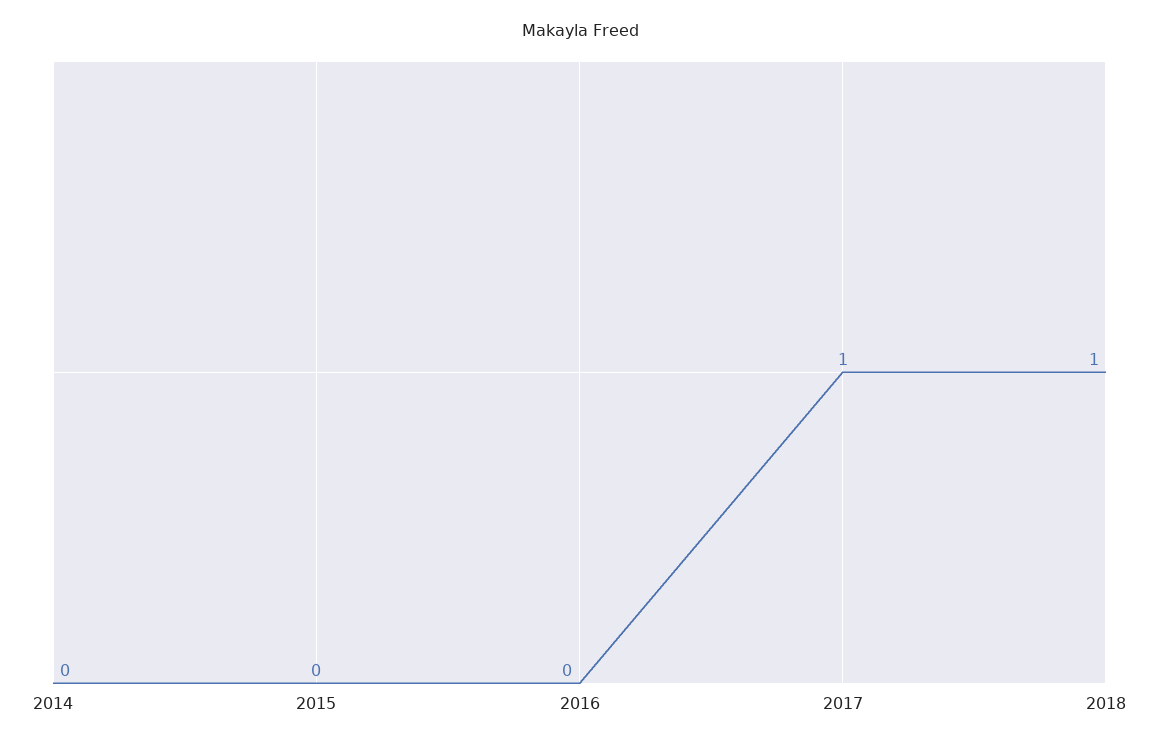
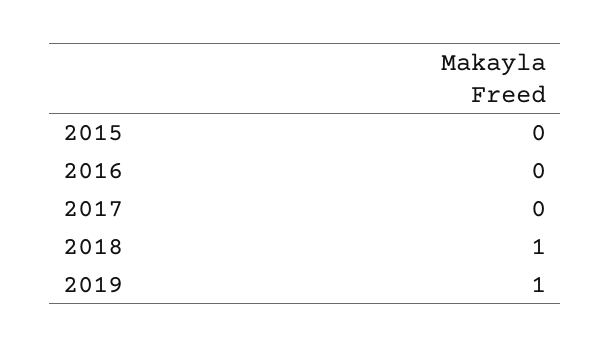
2014: 0 -> none
2017: 1 -> 0
2019: none -> 1

